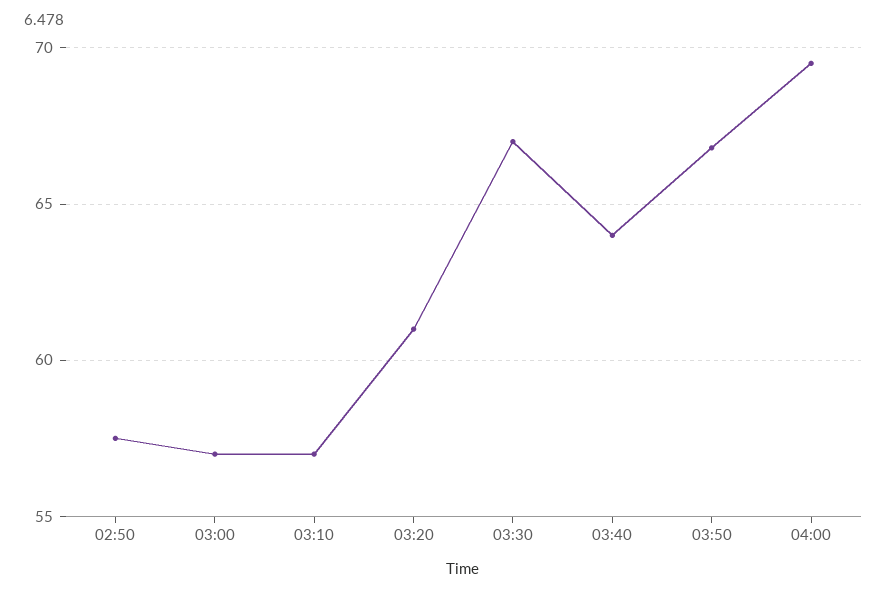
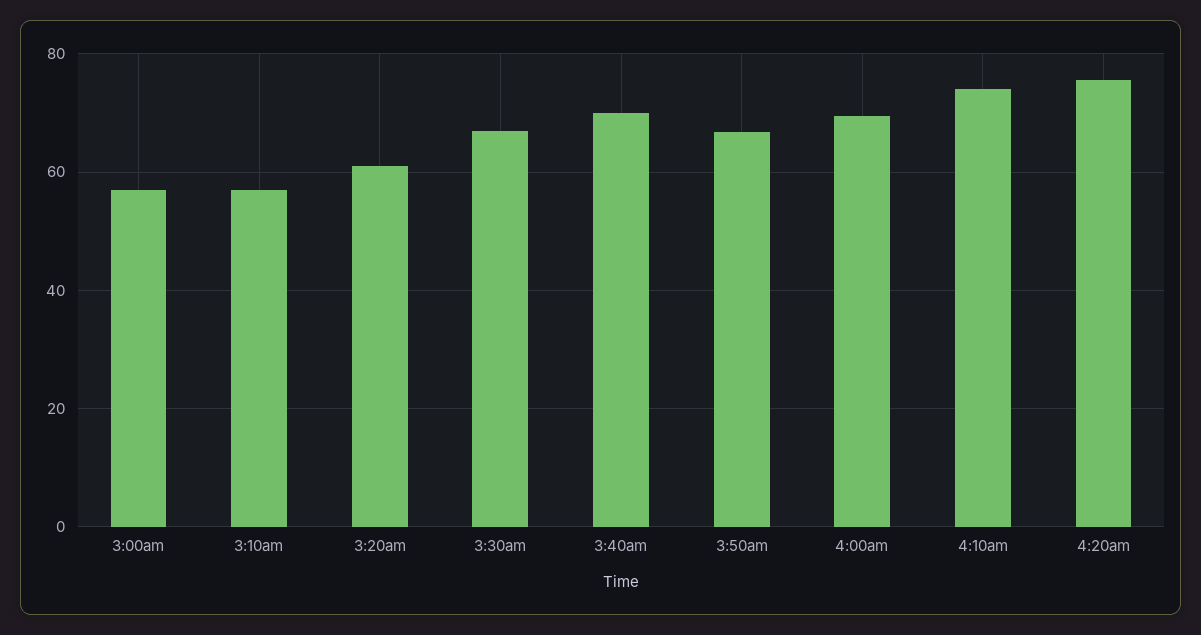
02:50: 57.5 -> none
03:40: 64 -> 70
4:10am: none -> 74
4:20am: none -> 76

